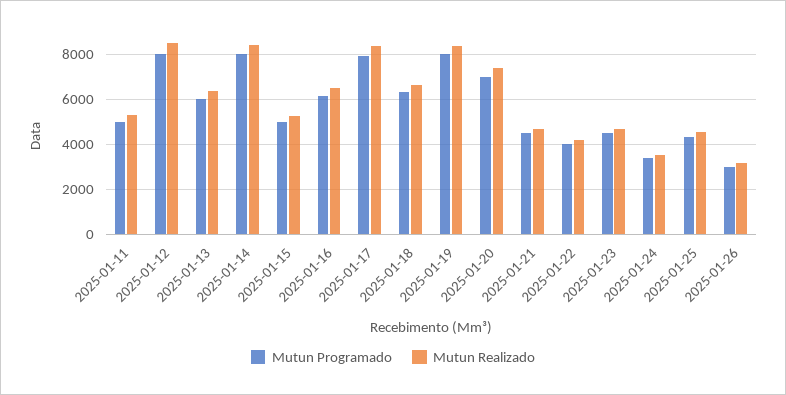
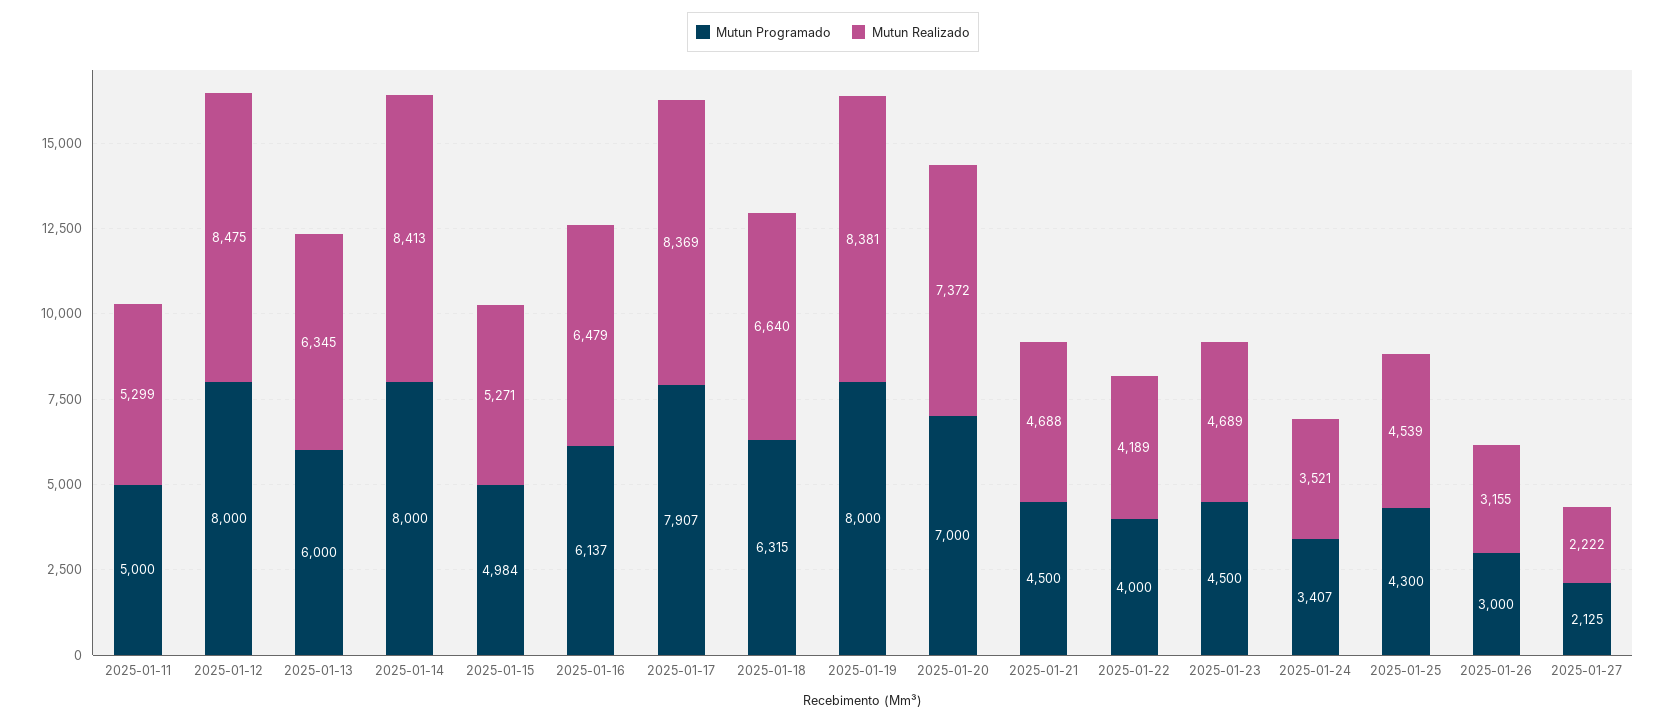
Mutun Programado, 2025-01-27: none -> 2125
Mutun Realizado, 2025-01-27: none -> 2222

